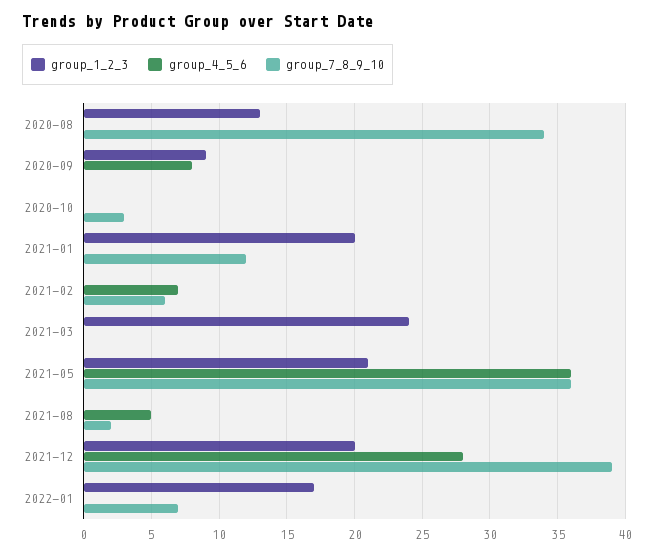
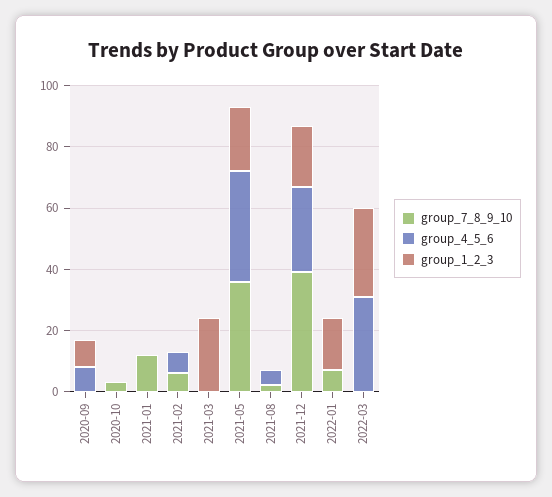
group_1_2_3, 2020-08: 13 -> none
group_4_5_6, 2020-08: 0 -> none
group_7_8_9_10, 2020-08: 34 -> none
group_1_2_3, 2021-01: 20 -> 0
group_7_8_9_10, 2022-03: none -> 0
group_4_5_6, 2022-03: none -> 30
group_1_2_3, 2022-03: none -> 30

